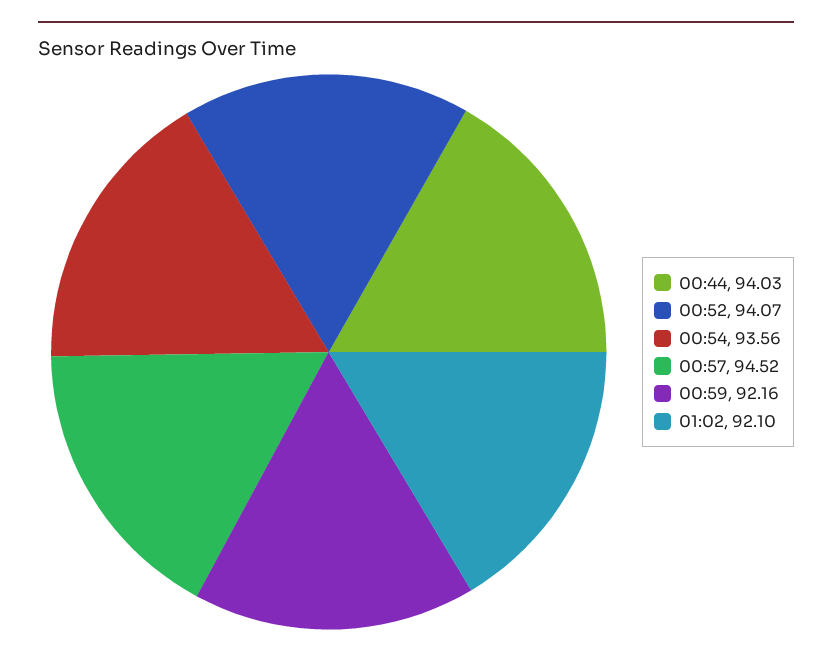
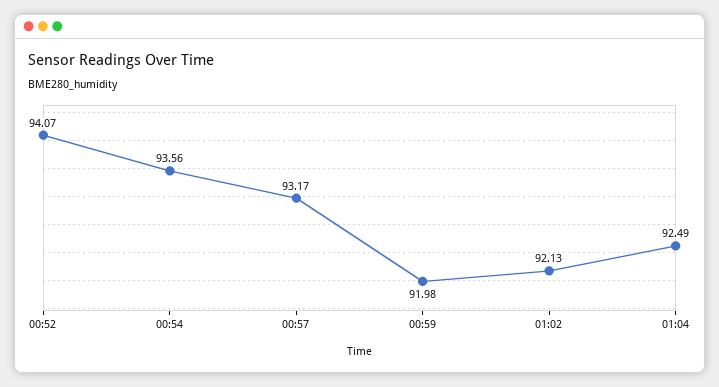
00:44: 94.03 -> none
00:57: 94.52 -> 93.17
00:59: 92.16 -> 91.98
01:02: 92.1 -> 92.13
01:04: none -> 92.49

